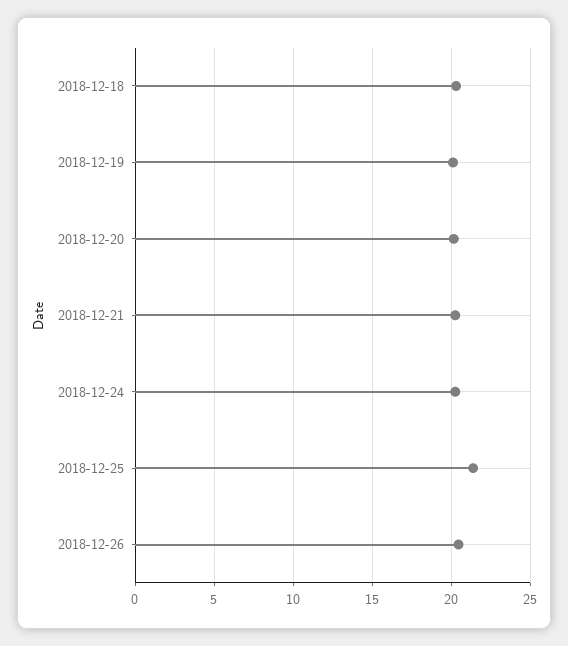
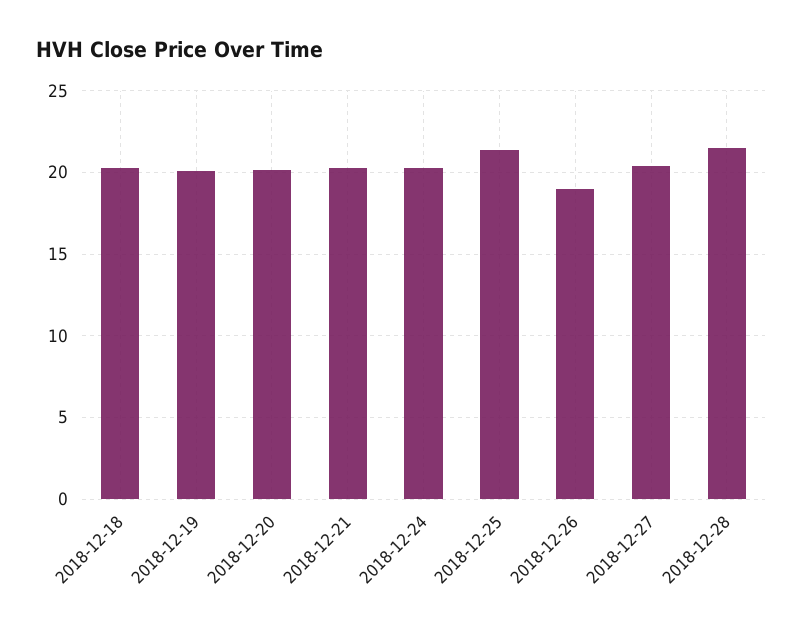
2018-12-26: 20.5 -> 19
2018-12-27: none -> 20.5
2018-12-28: none -> 21.5

